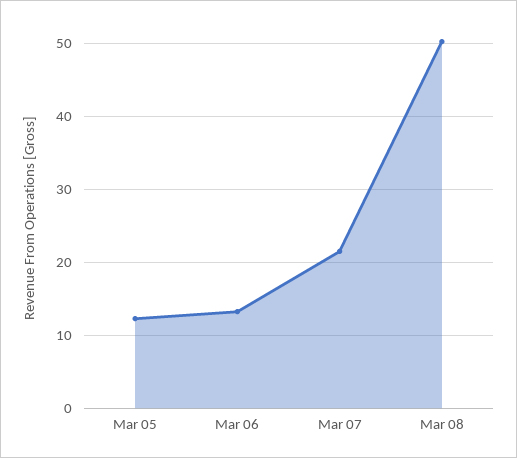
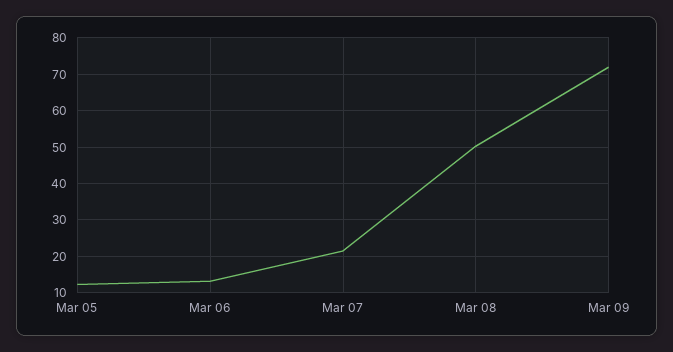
Mar 09: none -> 72

